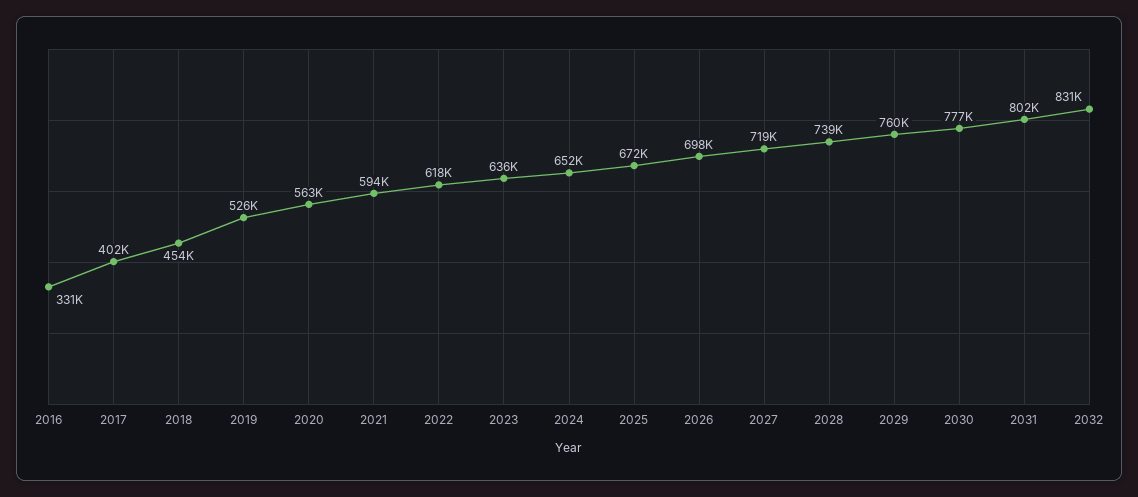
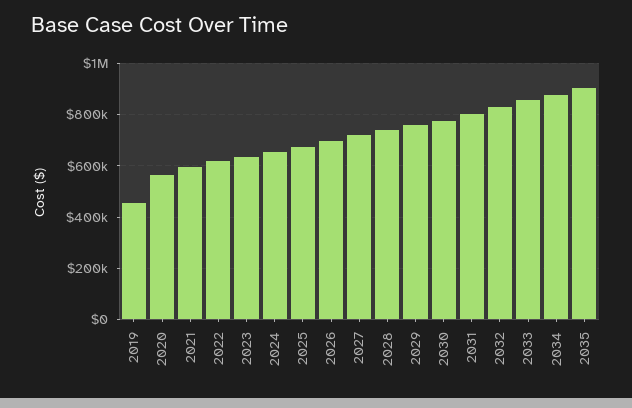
2016: 331000 -> none
2017: 402000 -> none
2018: 454000 -> none
2019: 526000 -> 450000
2033: none -> 850000
2034: none -> 875000
2035: none -> 900000

